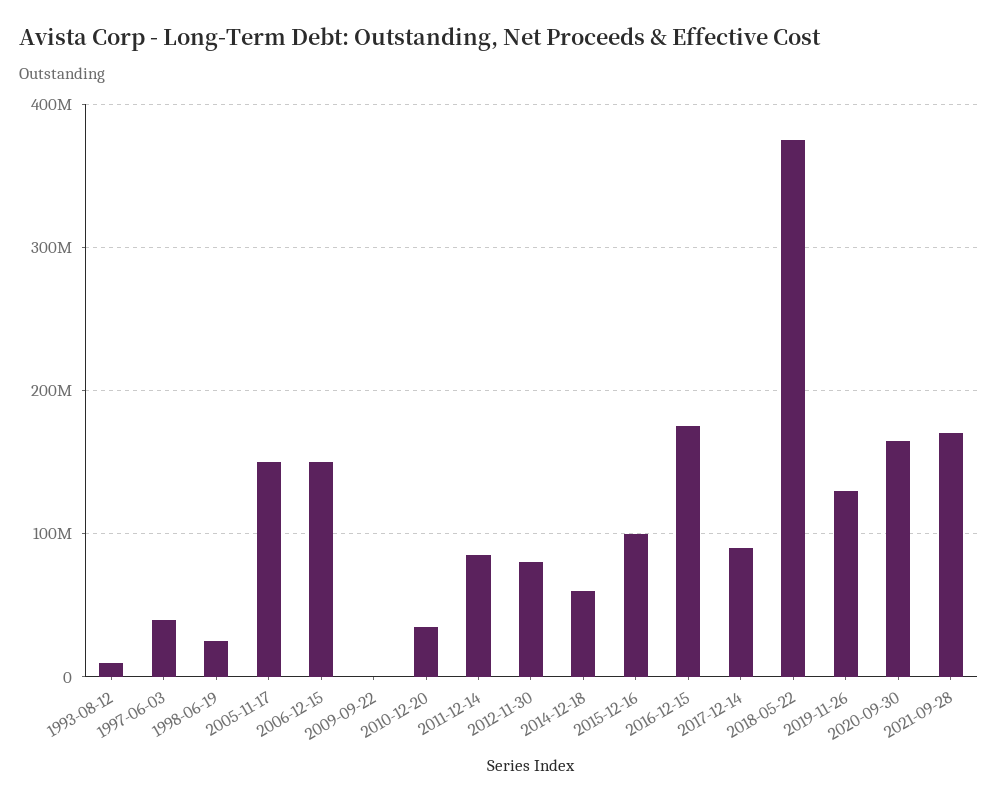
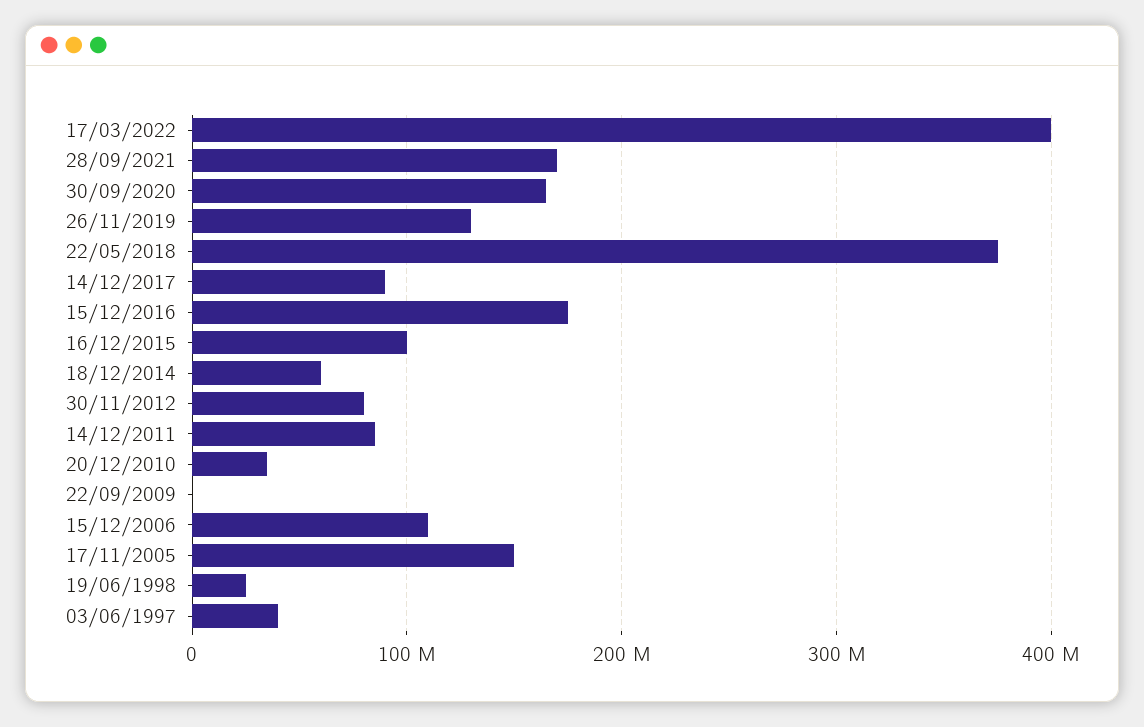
1993-08-12: 10000000 -> none
2006-12-15: 150000000 -> 110000000
17/03/2022: none -> 400000000

